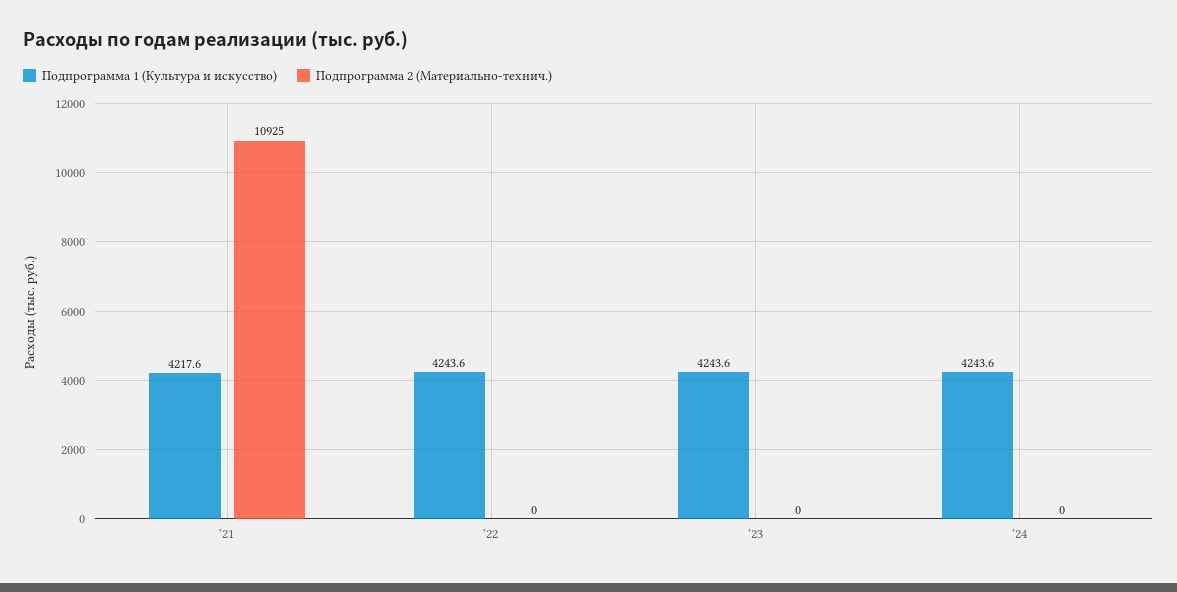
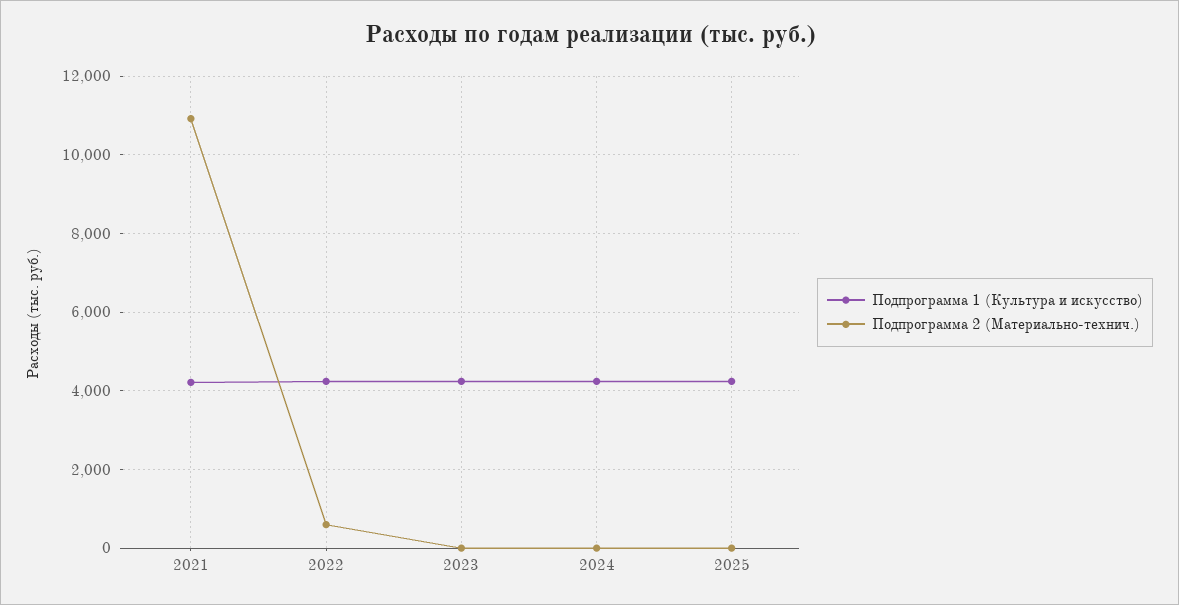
Подпрограмма 2 (Материально-технич.), '22: 0 -> 600
Подпрограмма 1 (Культура и искусство), 2025: none -> 4200
Подпрограмма 2 (Материально-технич.), 2025: none -> 0

